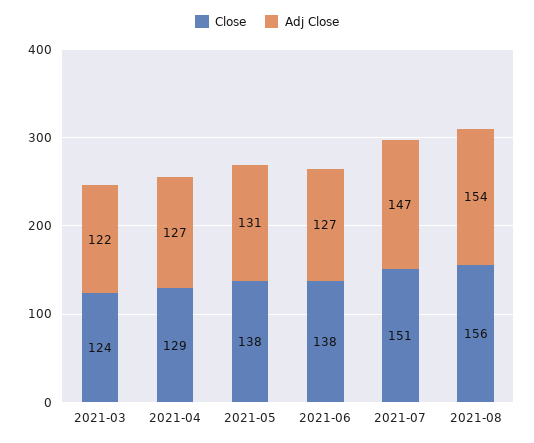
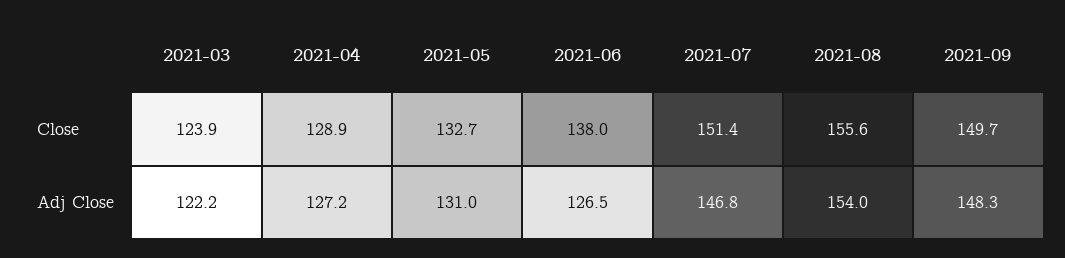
Close, 2021-05: 138 -> 132.7
Close, 2021-09: none -> 149.7
Adj Close, 2021-09: none -> 148.3

